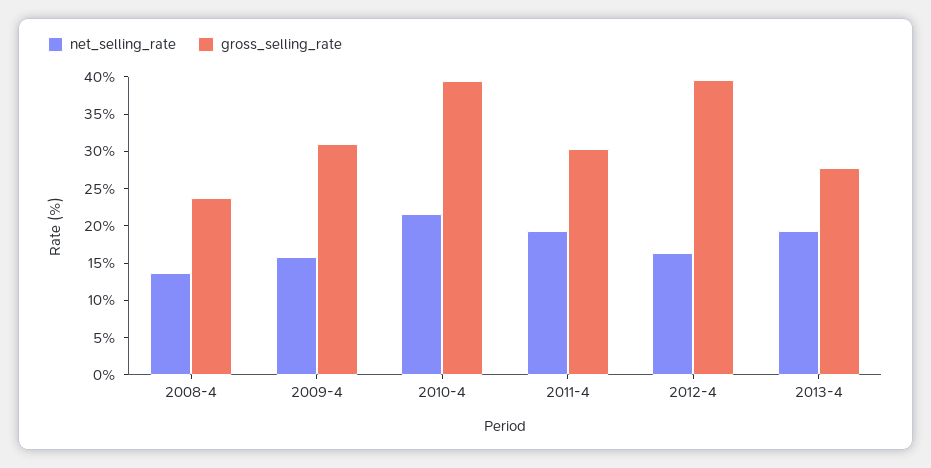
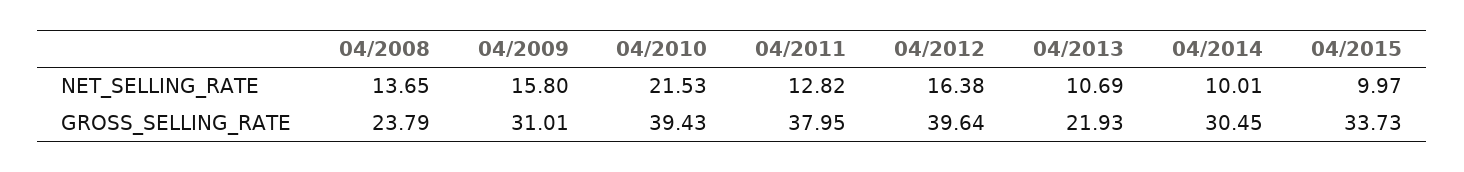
net_selling_rate, 2011-4: 20 -> 12.82
gross_selling_rate, 2011-4: 30 -> 37.95
net_selling_rate, 2013-4: 20 -> 10.69
gross_selling_rate, 2013-4: 27.5 -> 21.93
net_selling_rate, 04/2014: none -> 10.01
net_selling_rate, 04/2015: none -> 9.97
gross_selling_rate, 04/2014: none -> 30.45
gross_selling_rate, 04/2015: none -> 33.73

